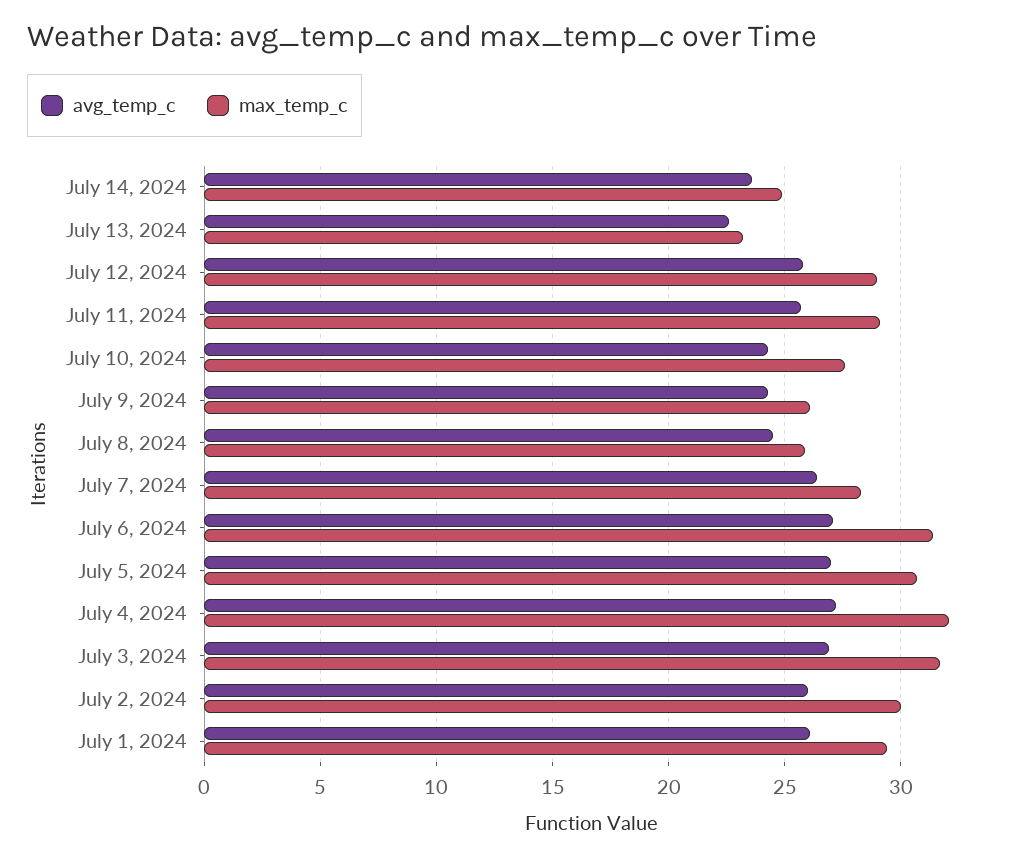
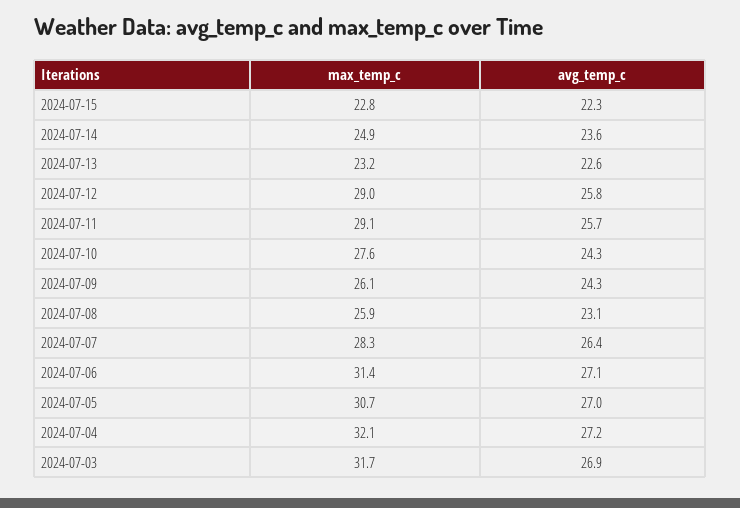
avg_temp_c, July 8, 2024: 24.5 -> 23.1
avg_temp_c, July 2, 2024: 26 -> none
max_temp_c, July 2, 2024: 30 -> none
avg_temp_c, July 1, 2024: 26 -> none
max_temp_c, July 1, 2024: 29.5 -> none
max_temp_c, 2024-07-15: none -> 22.8
avg_temp_c, 2024-07-15: none -> 22.3

